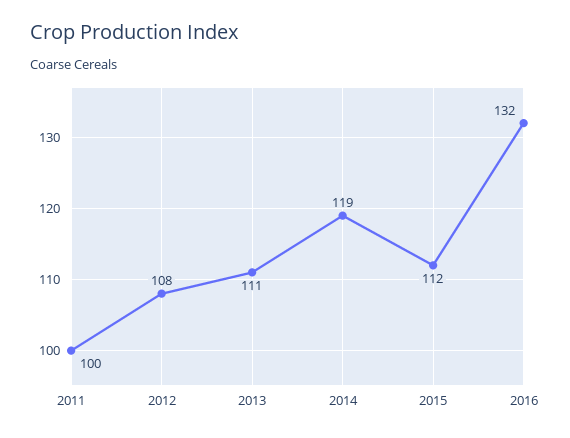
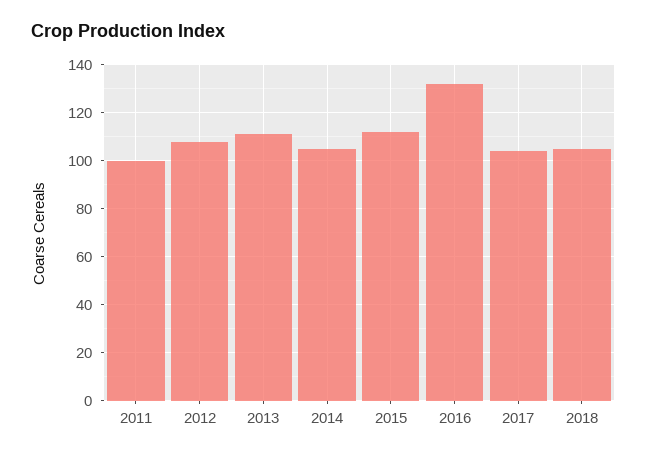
2014: 119 -> 105
2017: none -> 105
2018: none -> 105

